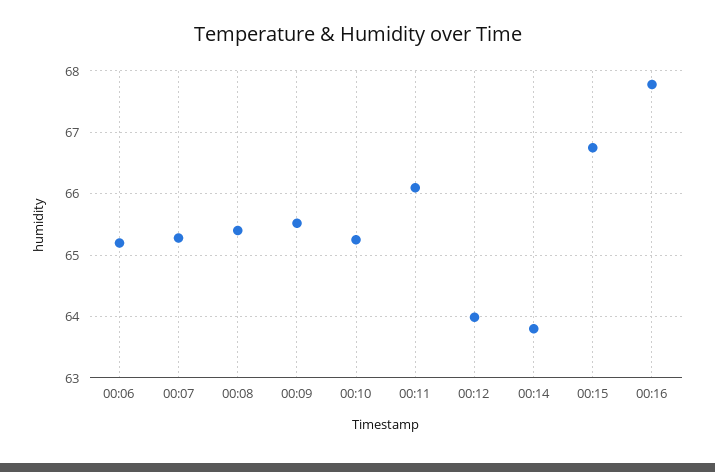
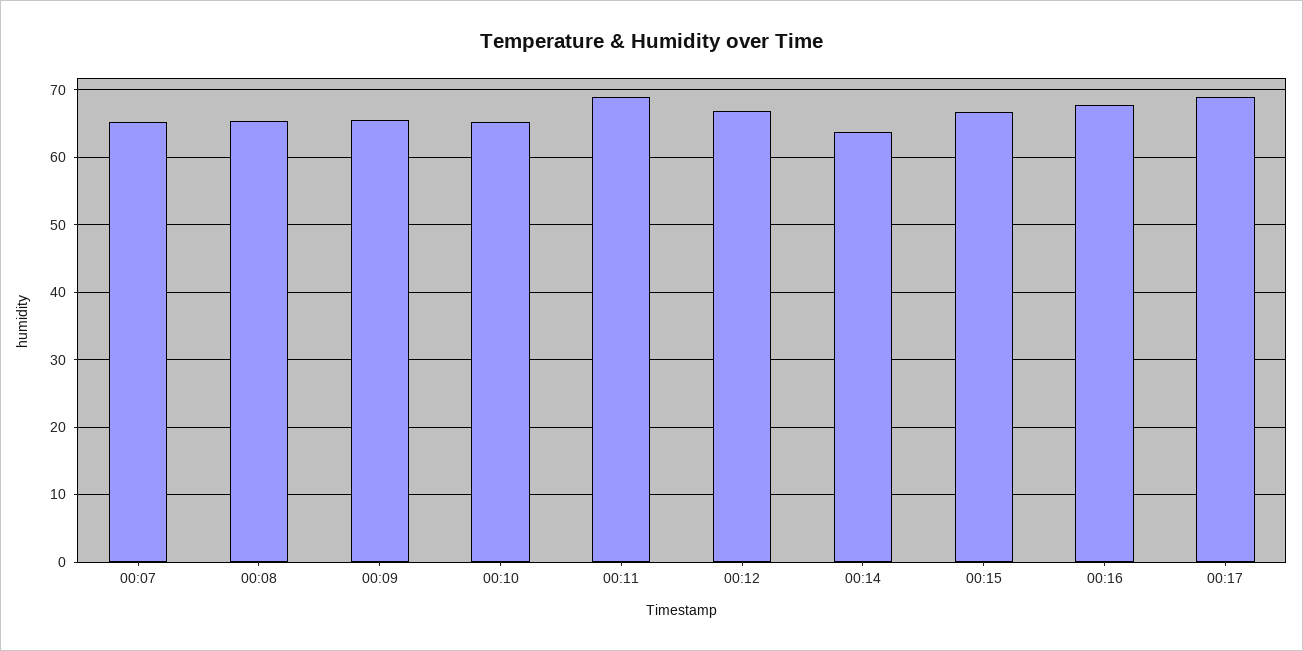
00:06: 65.2 -> none
00:11: 66.1 -> 69
00:12: 64 -> 67
00:17: none -> 69

